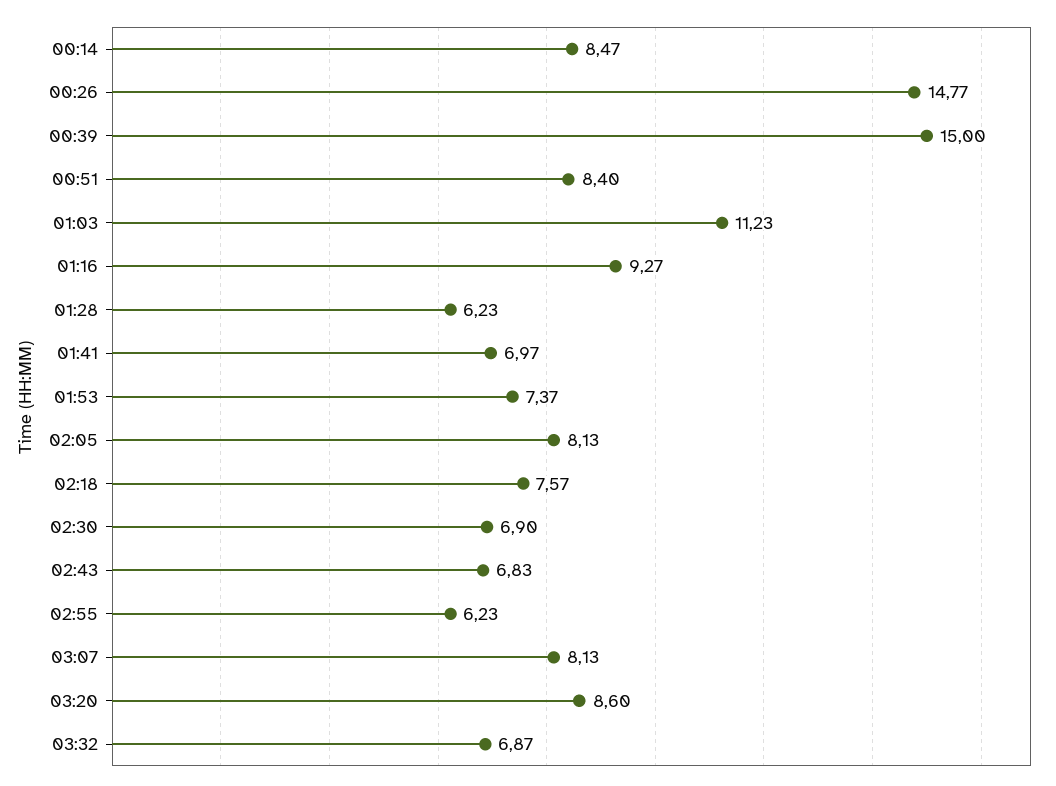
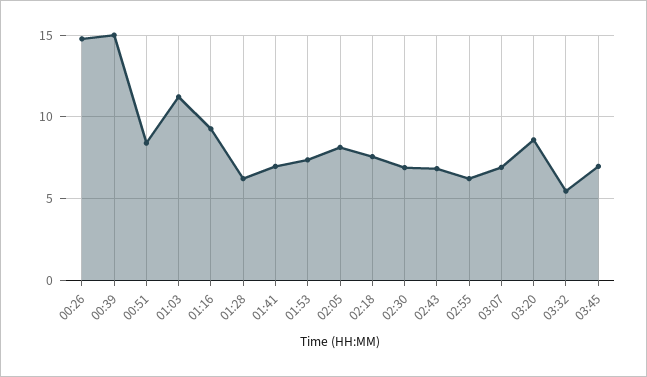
00:14: 8.47 -> none
03:07: 8.13 -> 7
03:32: 6.87 -> 5.5
03:45: none -> 7

